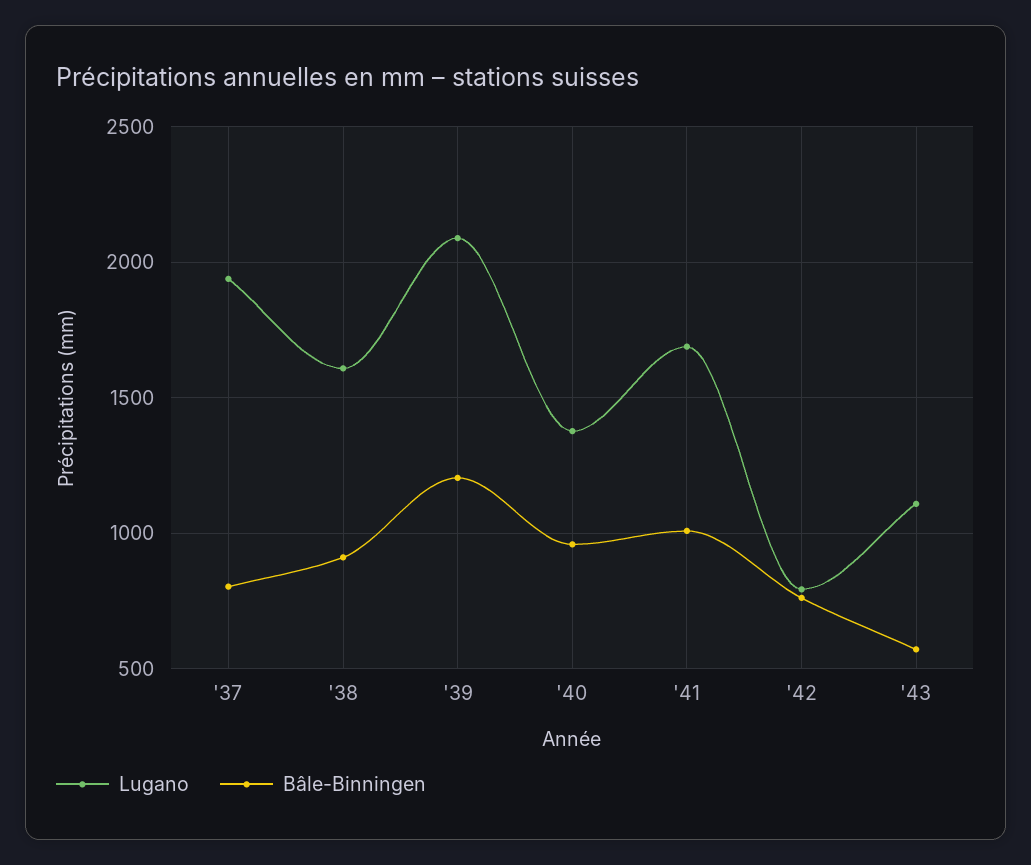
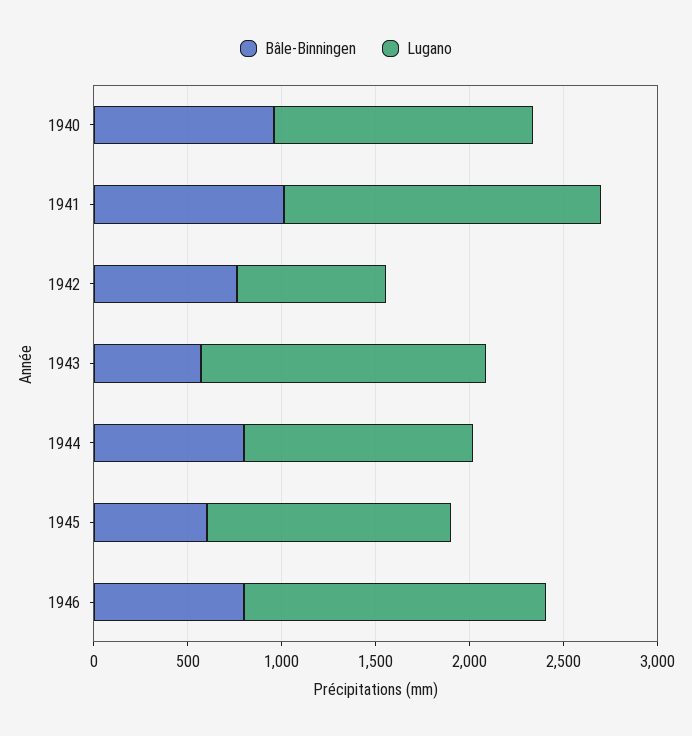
Lugano, '37: 1950 -> none
Bâle-Binningen, '37: 800 -> none
Lugano, '38: 1600 -> none
Bâle-Binningen, '38: 900 -> none
Lugano, '39: 2100 -> none
Bâle-Binningen, '39: 1200 -> none
Lugano, '43: 1100 -> 1500
Bâle-Binningen, 1944: none -> 800
Lugano, 1944: none -> 1200
Bâle-Binningen, 1945: none -> 600
Lugano, 1945: none -> 1300
Bâle-Binningen, 1946: none -> 800
Lugano, 1946: none -> 1600

